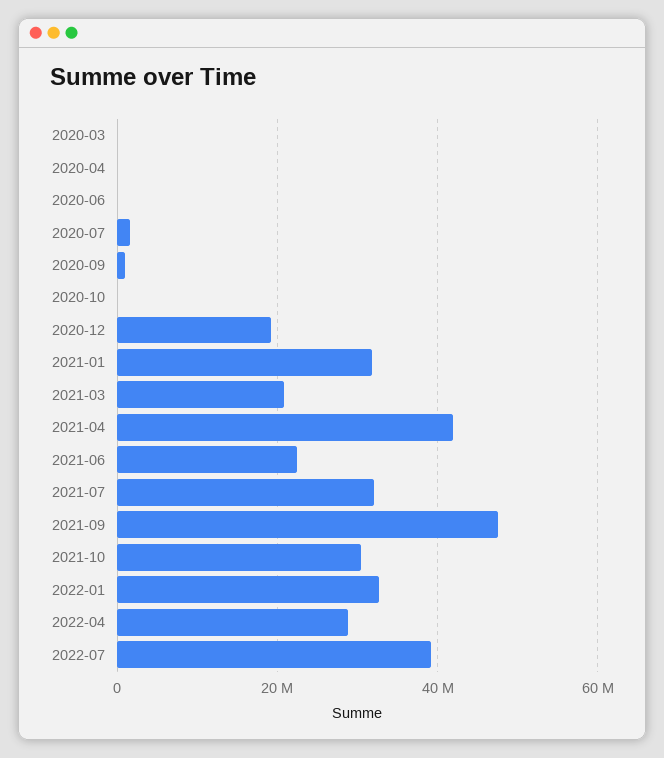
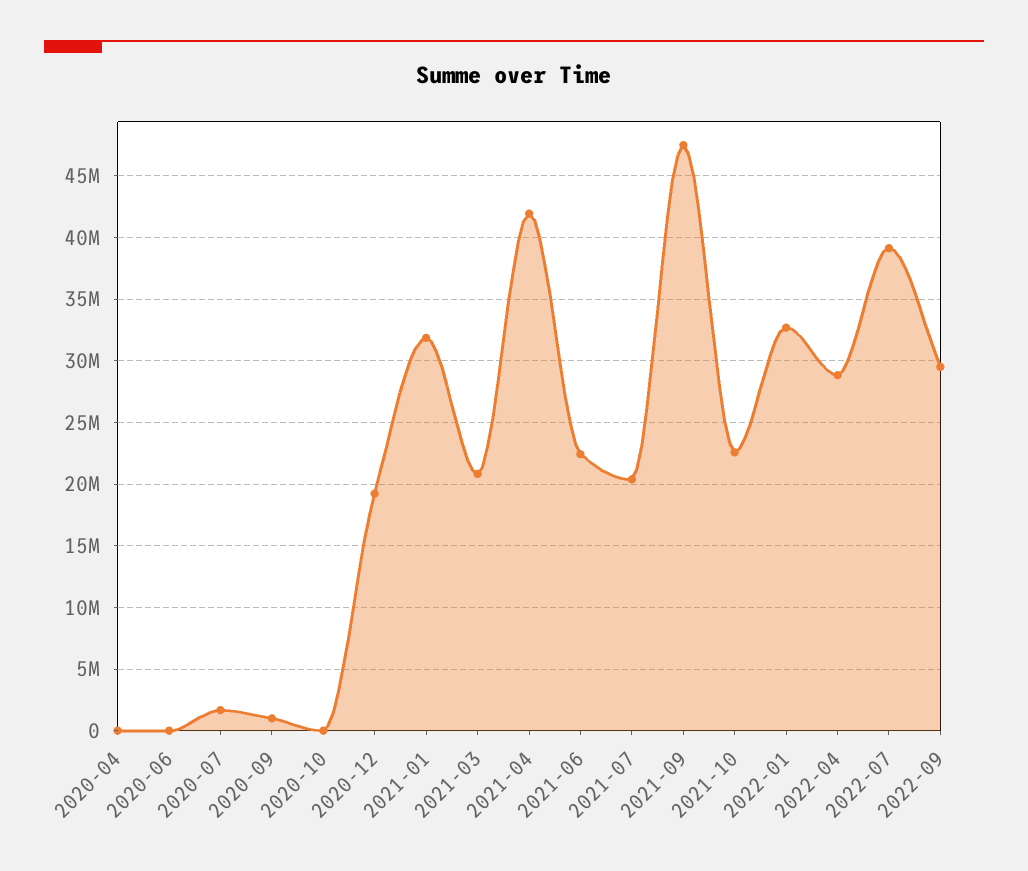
2020-03: 0 -> none
2021-07: 32000000 -> 20500000
2021-10: 30000000 -> 22500000
2022-09: none -> 29500000

